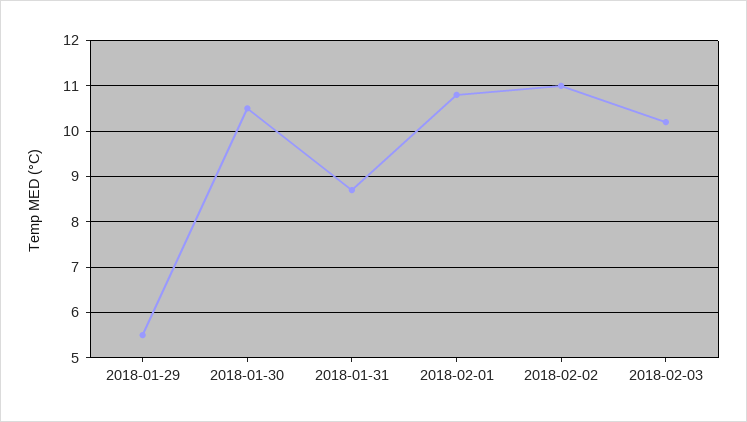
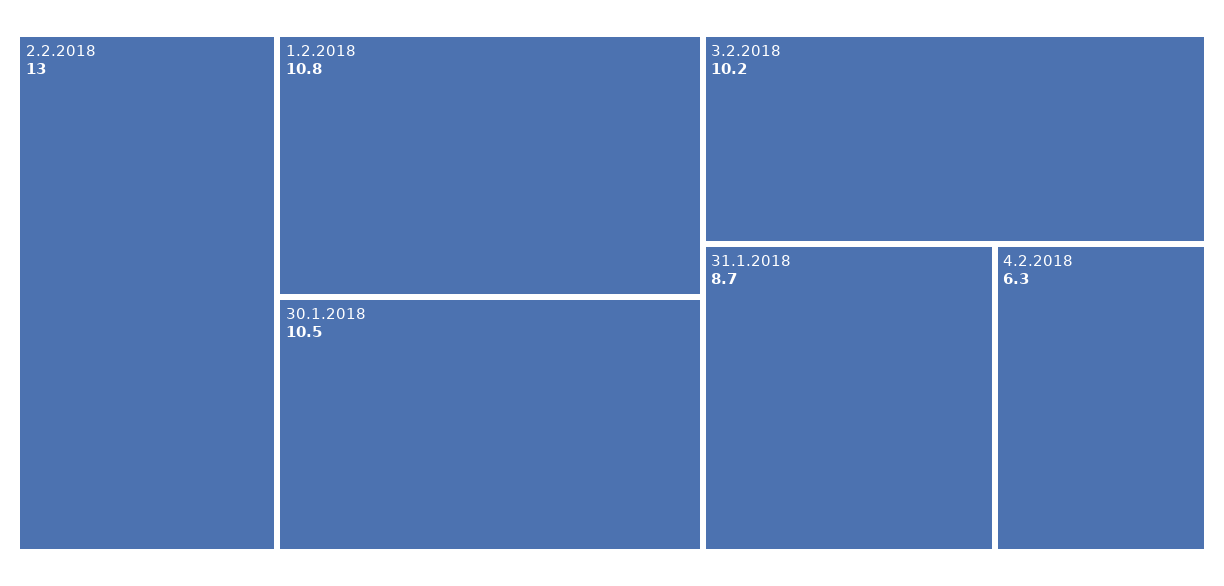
2018-01-29: 5.5 -> none
2018-02-02: 11 -> 13
4.2.2018: none -> 6.3

